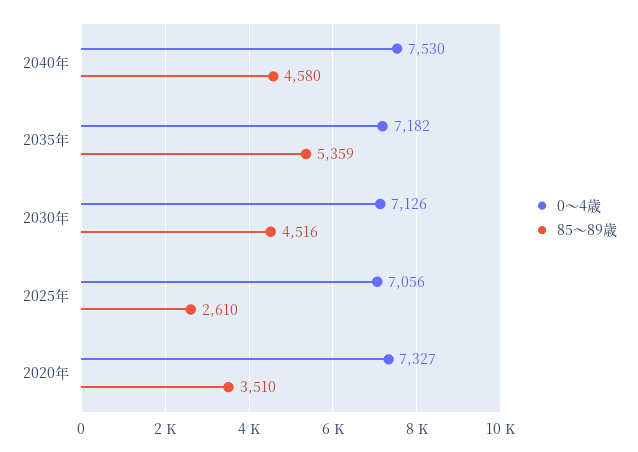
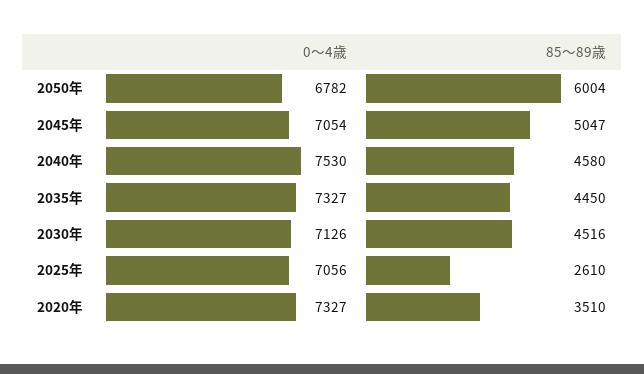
0～4歳, 2035年: 7182 -> 7327
85～89歳, 2035年: 5359 -> 4450
0～4歳, 2050年: none -> 6782
85～89歳, 2050年: none -> 6004
0～4歳, 2045年: none -> 7054
85～89歳, 2045年: none -> 5047

